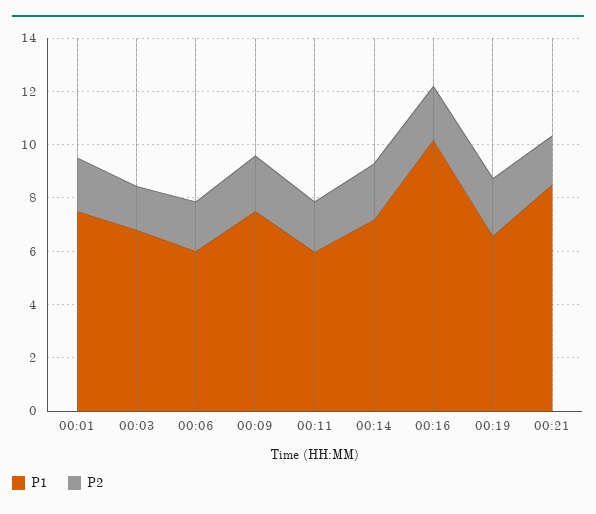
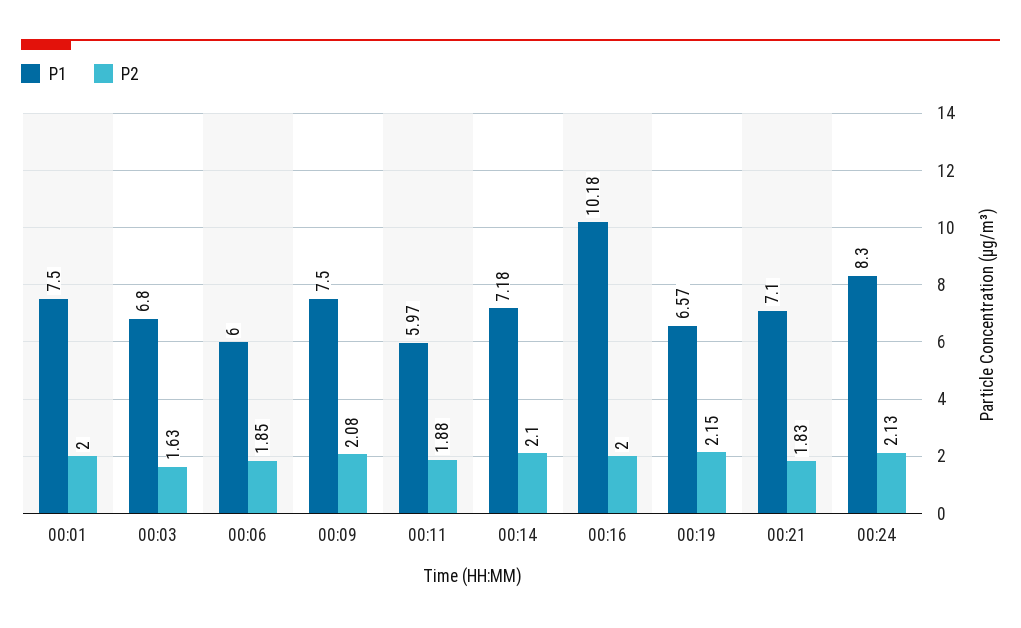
P1, 00:21: 8.5 -> 7.1
P1, 00:24: none -> 8.3
P2, 00:24: none -> 2.13

